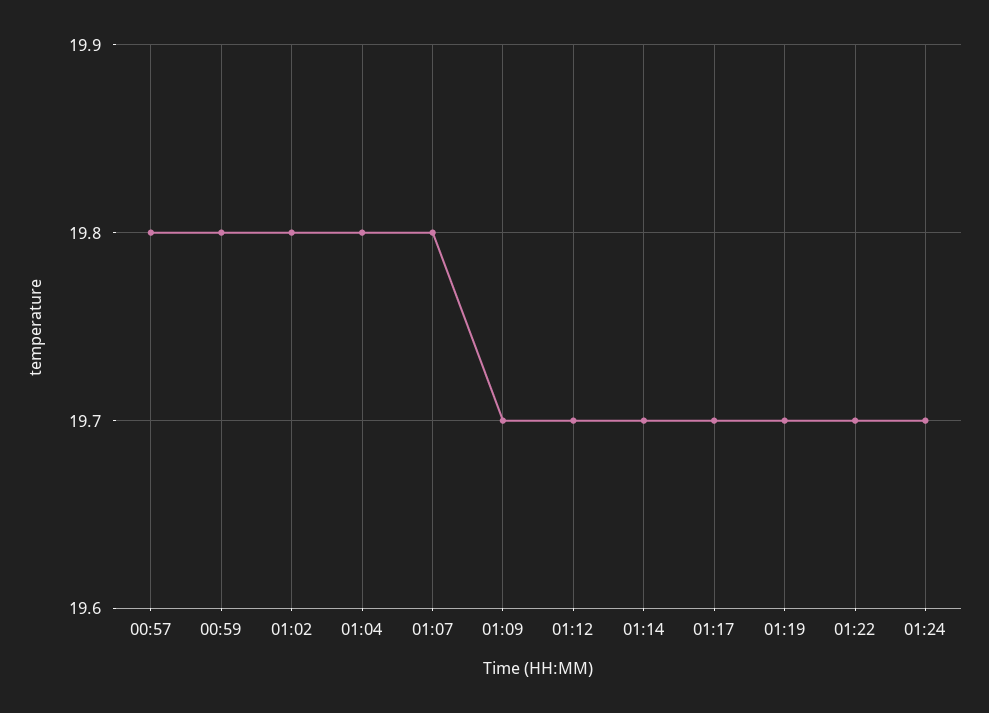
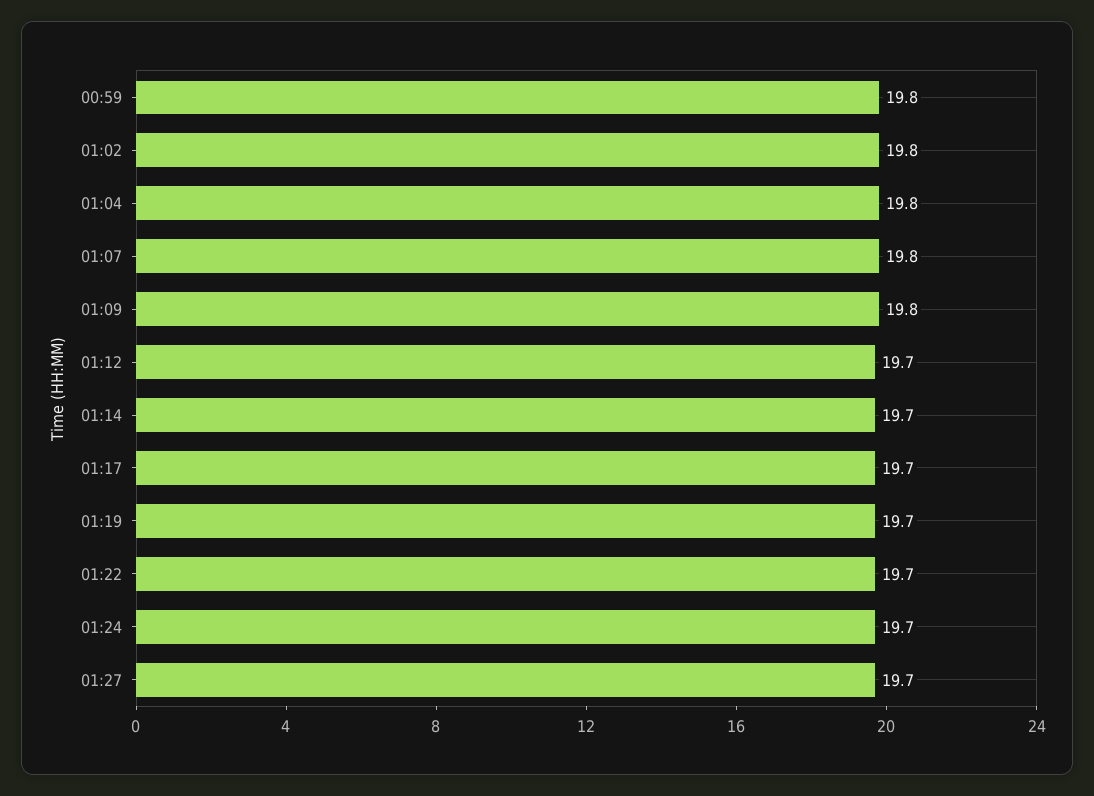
00:57: 19.8 -> none
01:09: 19.7 -> 19.8
01:27: none -> 19.7

